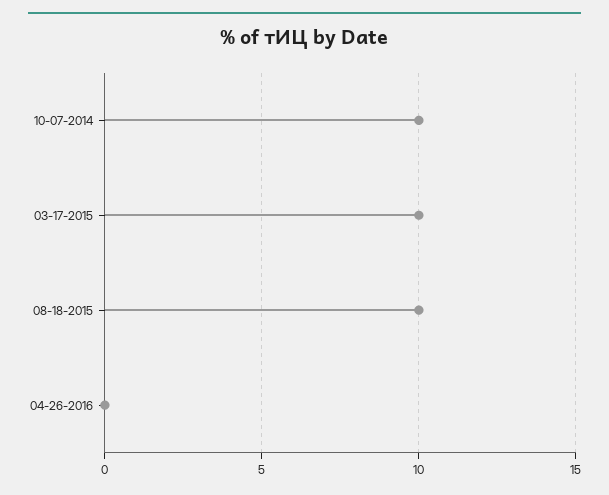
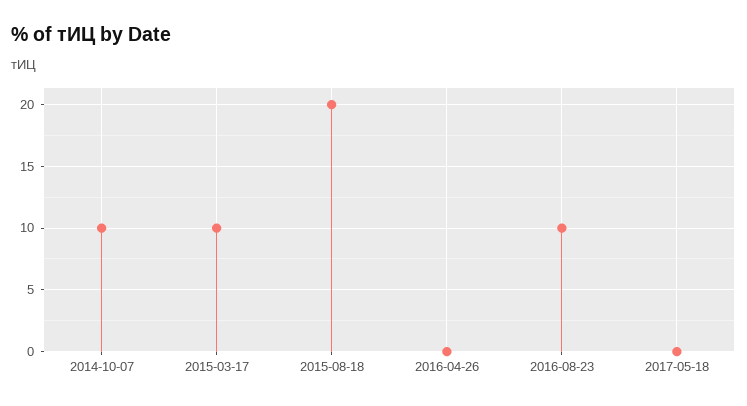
08-18-2015: 10 -> 20
2016-08-23: none -> 10
2017-05-18: none -> 0

